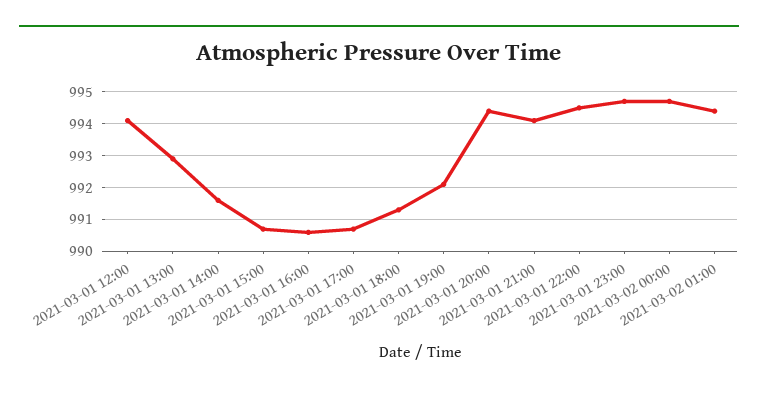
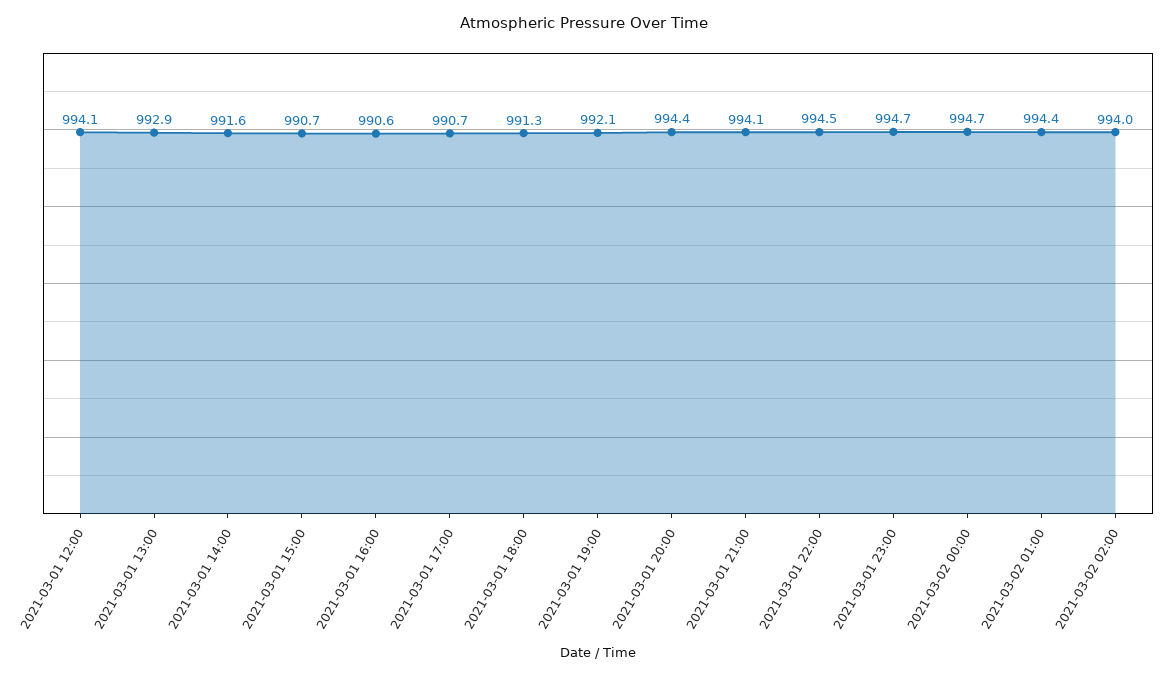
2021-03-02 02:00: none -> 994

